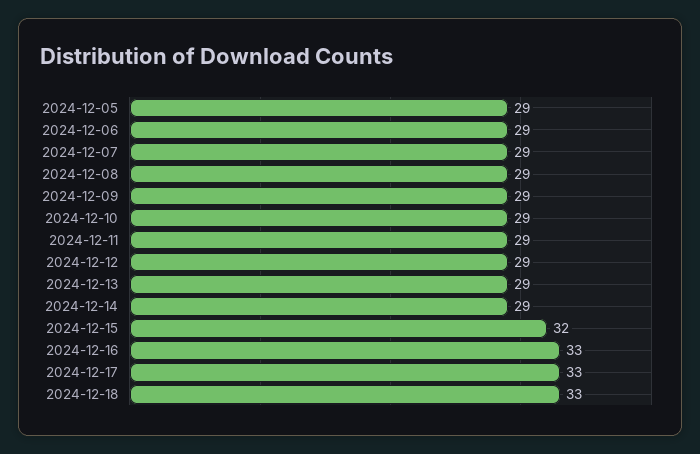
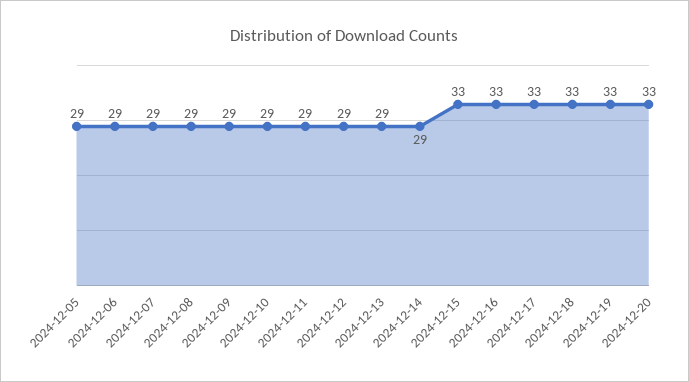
2024-12-15: 32 -> 33
2024-12-19: none -> 33
2024-12-20: none -> 33

